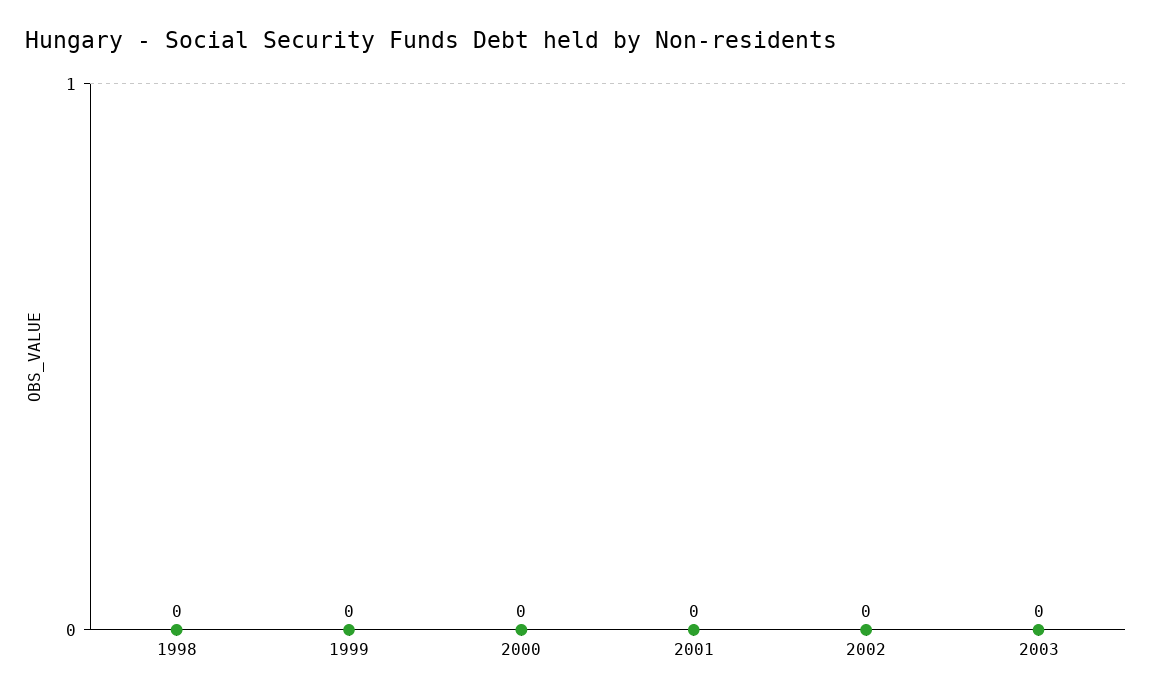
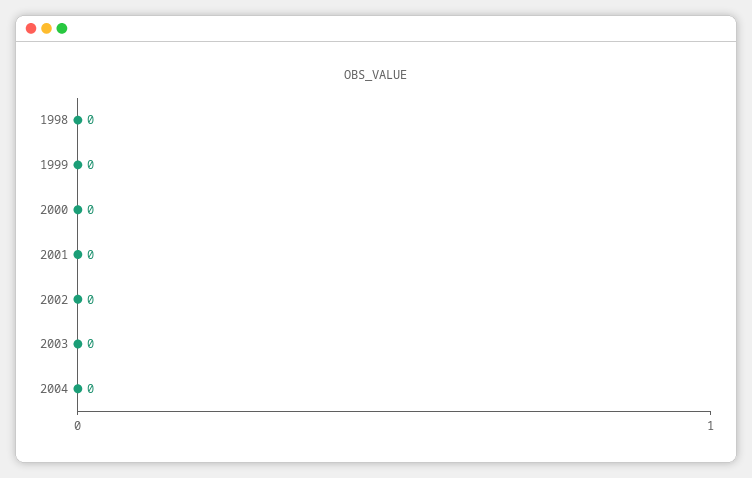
2004: none -> 0

